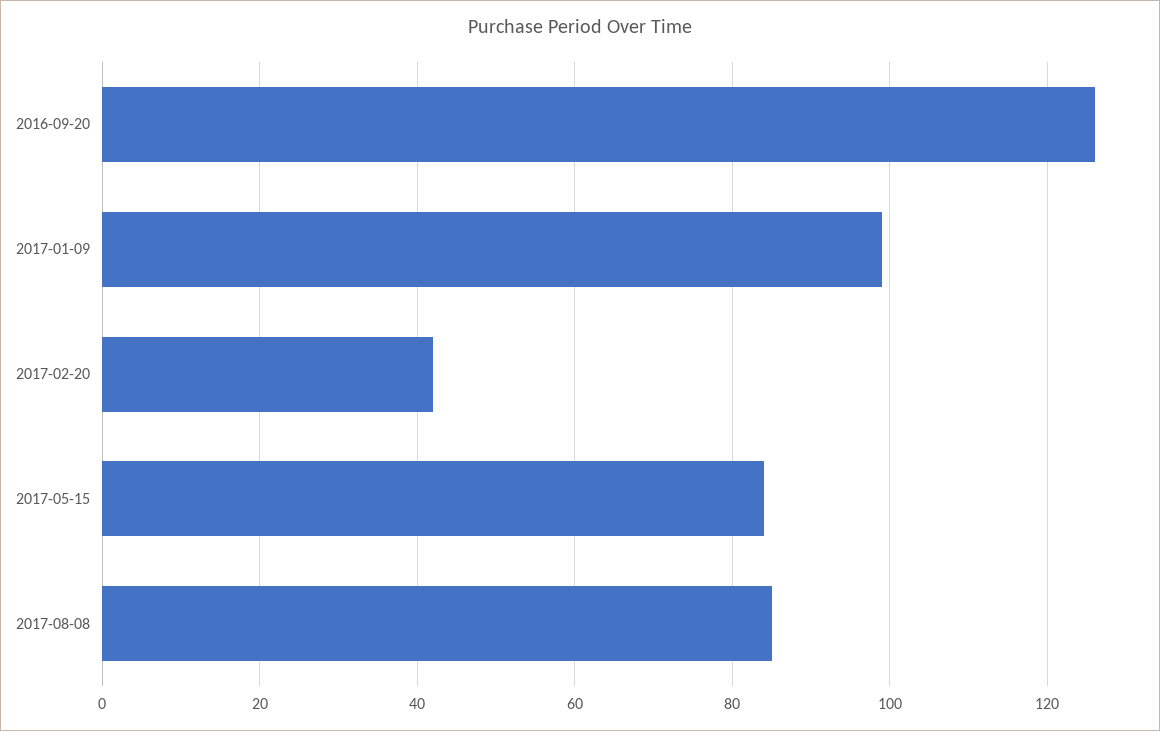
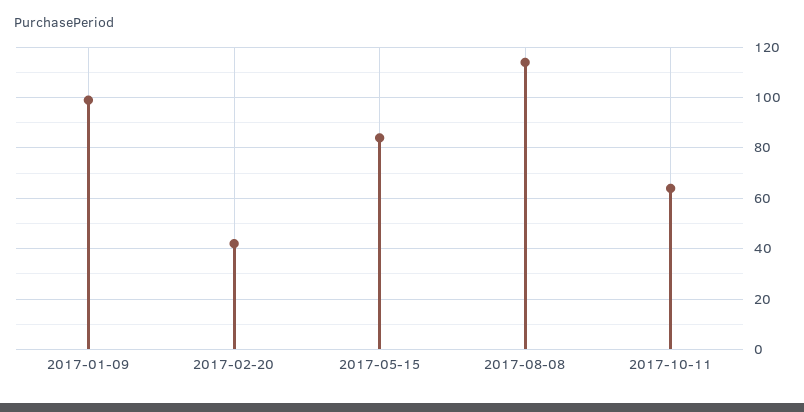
2016-09-20: 125 -> none
2017-08-08: 85 -> 115
2017-10-11: none -> 65

